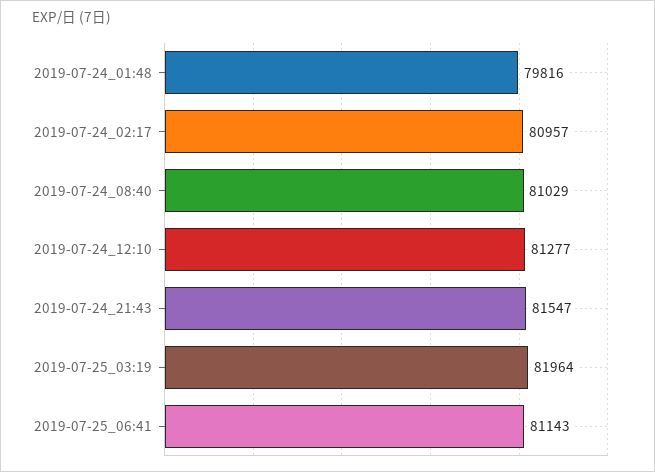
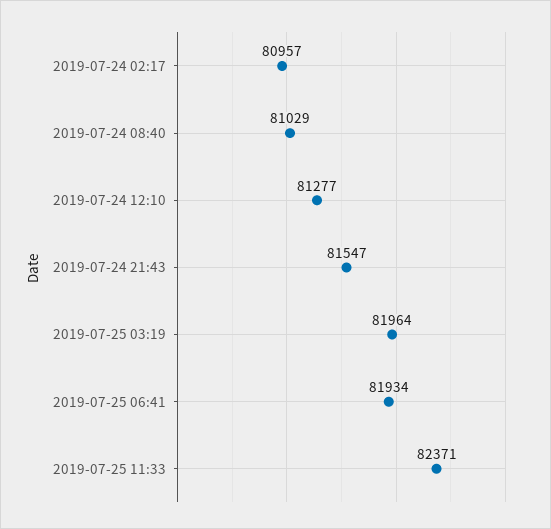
2019-07-24_01:48: 79816 -> none
2019-07-25_06:41: 81143 -> 81934
2019-07-25 11:33: none -> 82371

